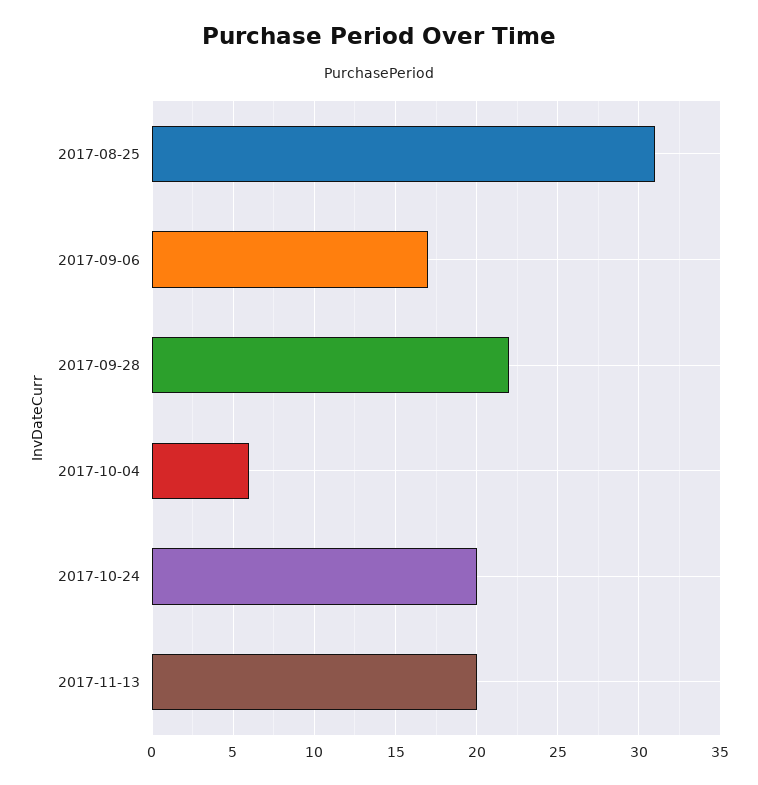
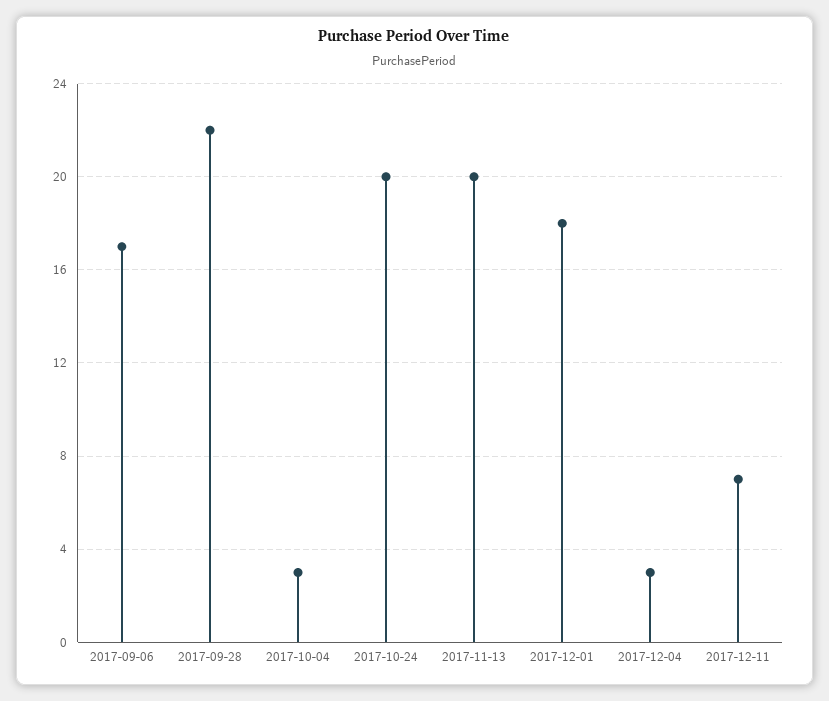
2017-08-25: 31 -> none
2017-10-04: 6 -> 3
2017-12-01: none -> 18
2017-12-04: none -> 3
2017-12-11: none -> 7

